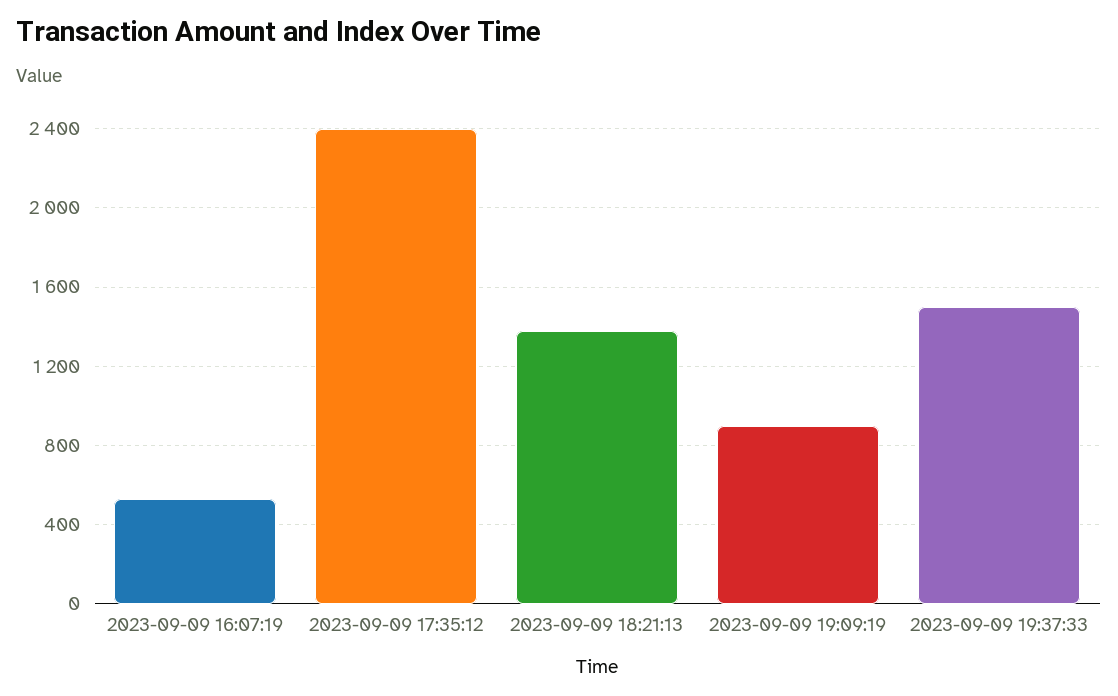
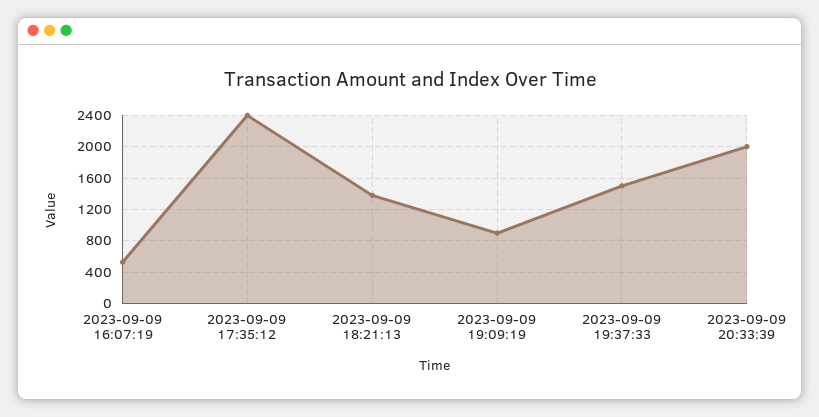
2023-09-09 20:33:39: none -> 2000

